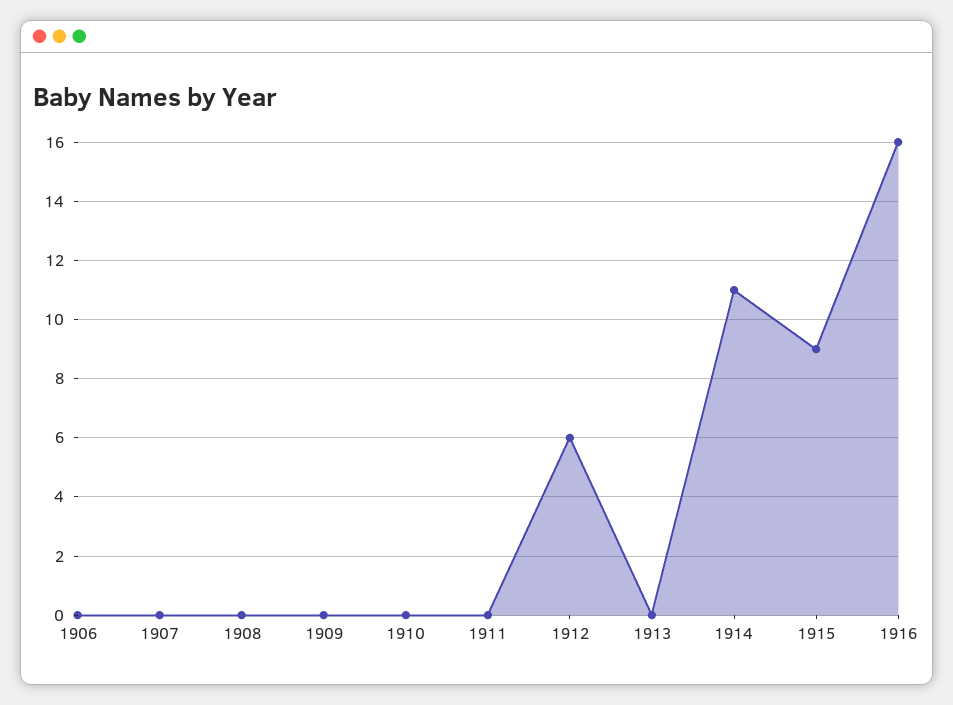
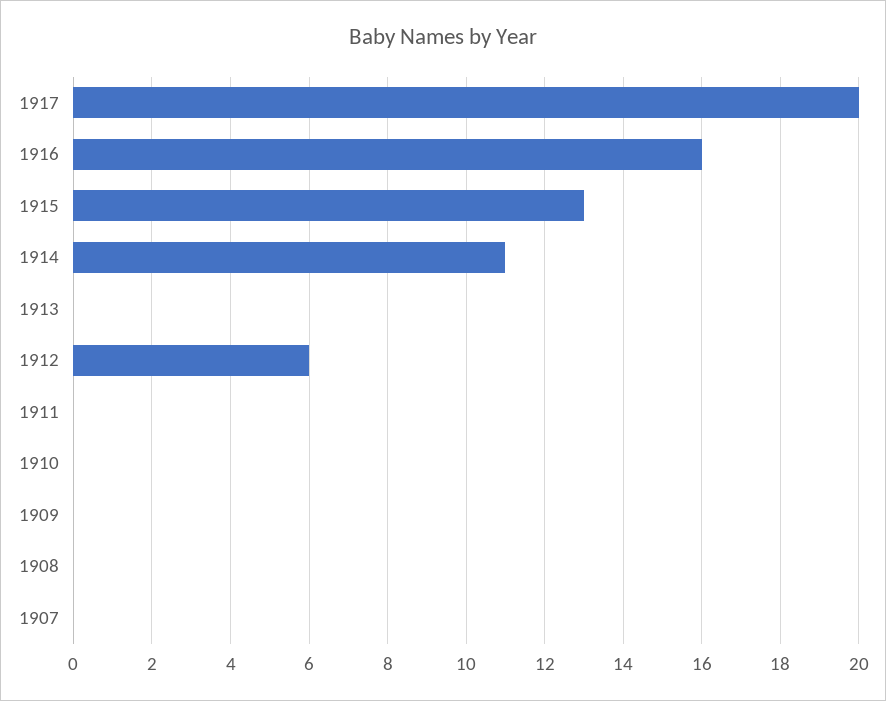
1906: 0 -> none
1915: 9 -> 13
1917: none -> 20

